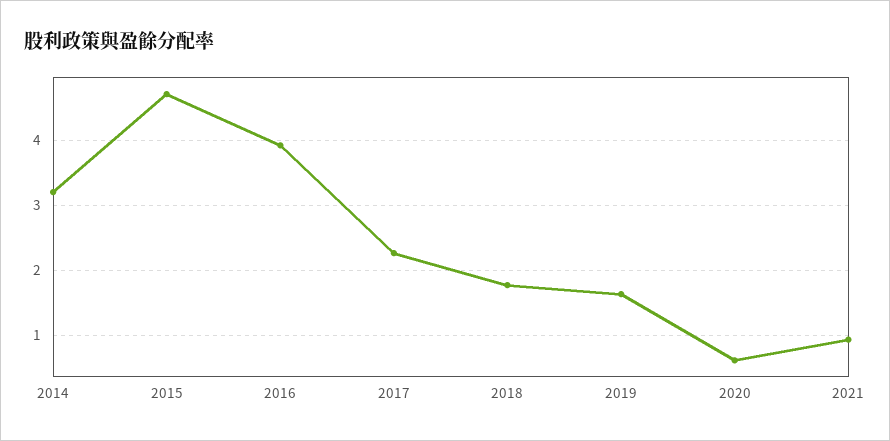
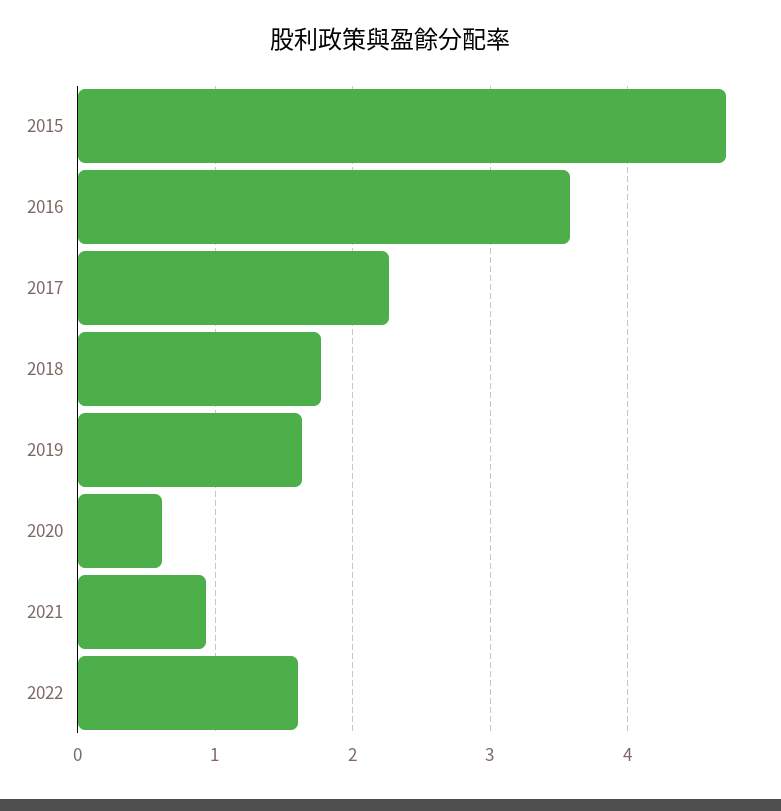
2014: 3.2 -> none
2016: 3.9 -> 3.6
2022: none -> 1.6

